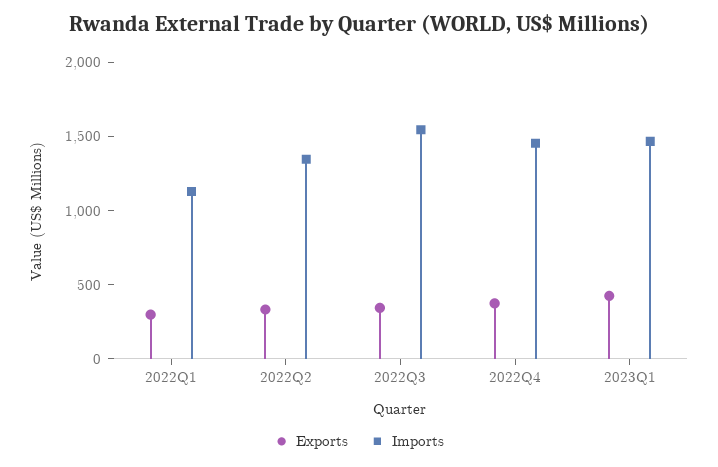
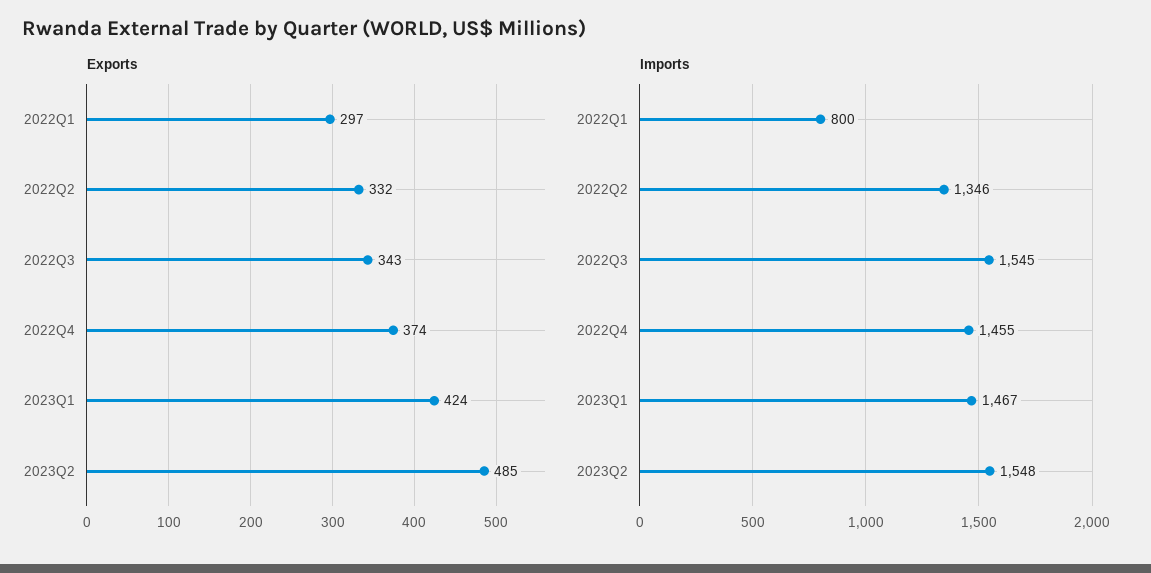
Imports, 2022Q1: 1100 -> 800
Exports, 2023Q2: none -> 485
Imports, 2023Q2: none -> 1548

